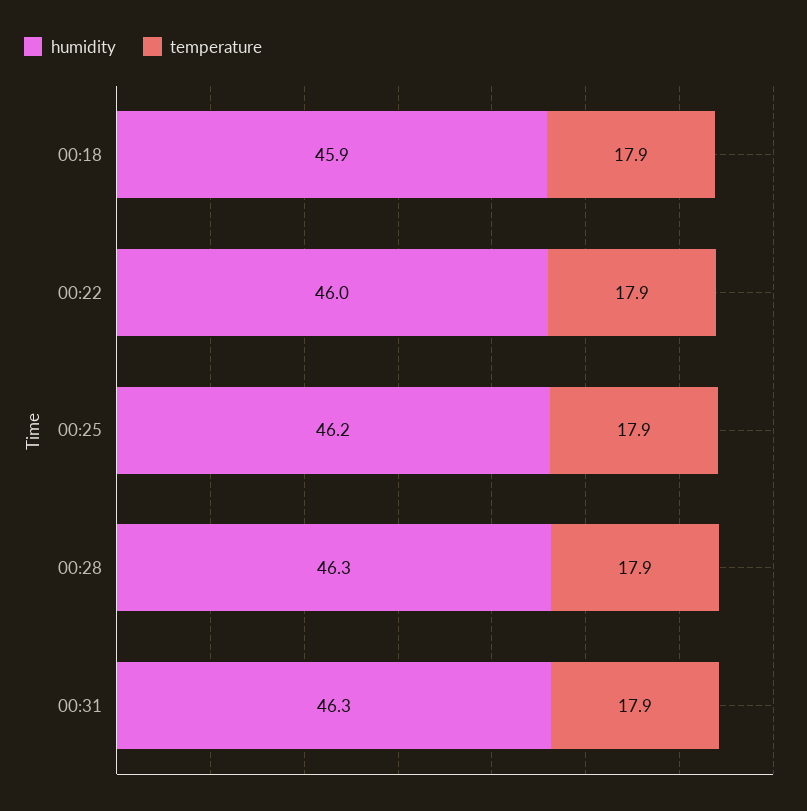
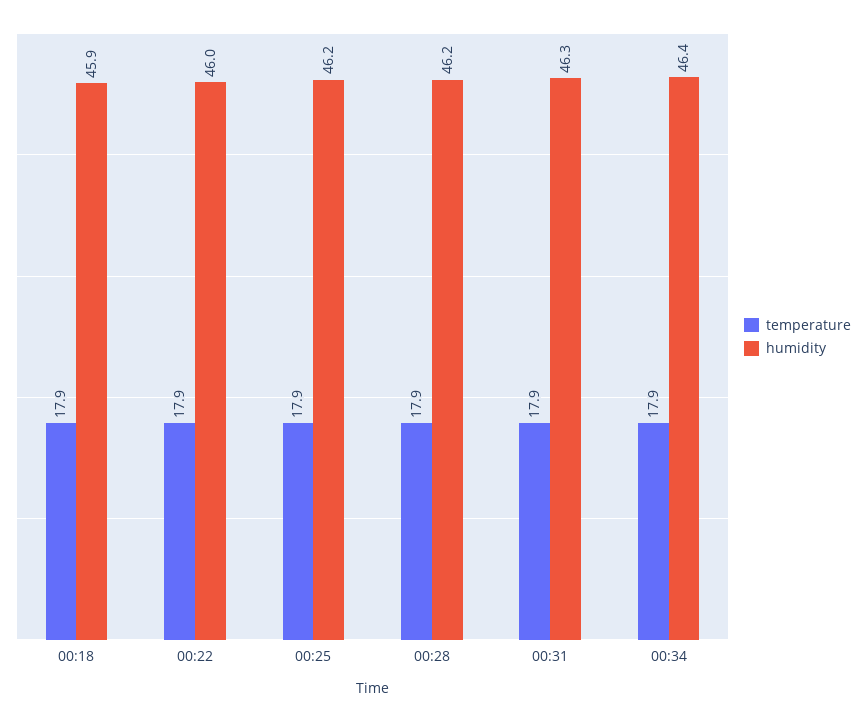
humidity, 00:28: 46.3 -> 46.2
temperature, 00:34: none -> 17.9
humidity, 00:34: none -> 46.4

